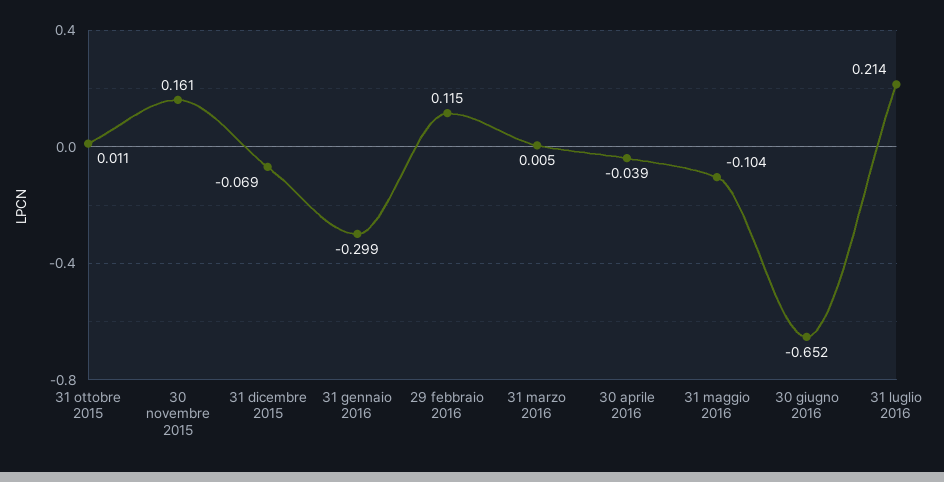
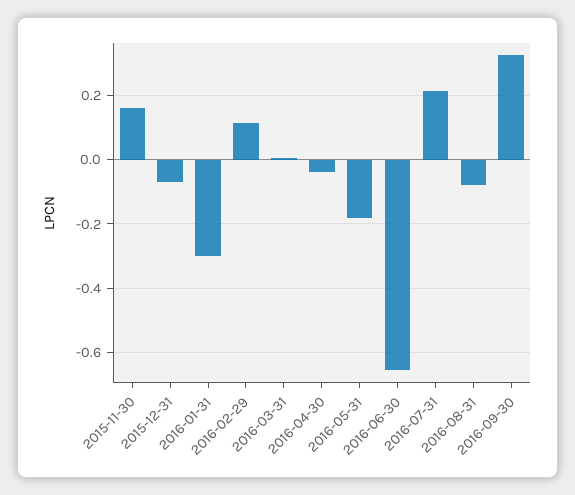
31 ottobre 2015: 0.011 -> none
31 maggio 2016: -0.104 -> -0.18
2016-08-31: none -> -0.08
2016-09-30: none -> 0.32

